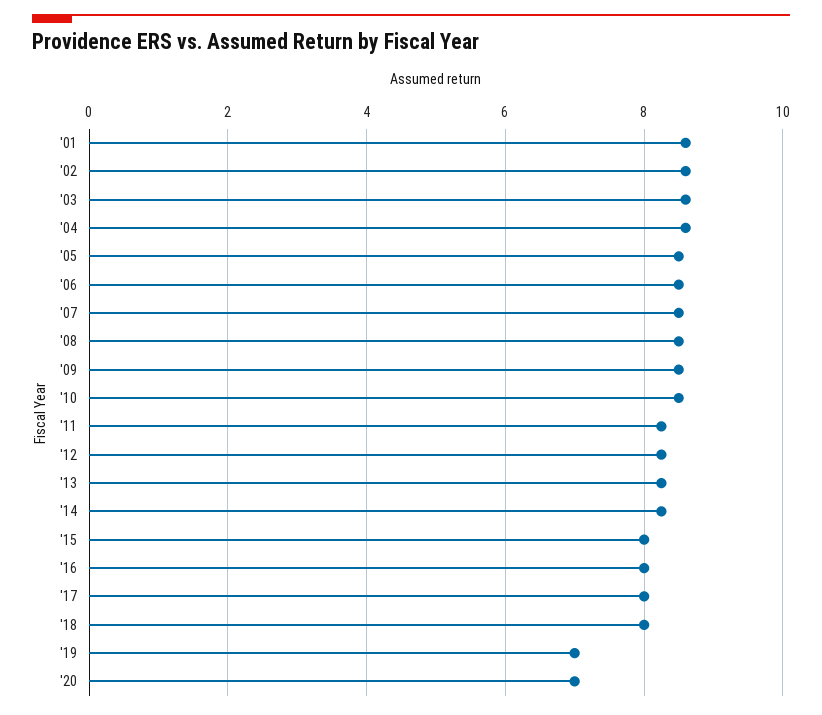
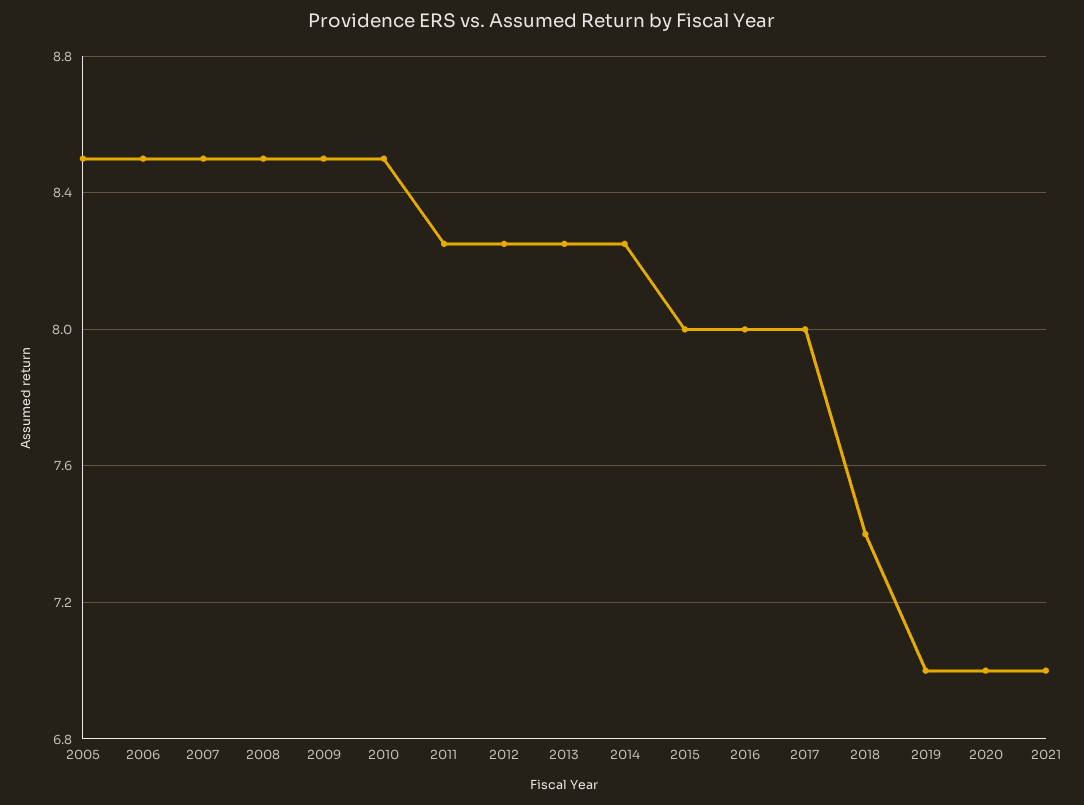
'01: 8.6 -> none
'02: 8.6 -> none
'03: 8.6 -> none
'04: 8.6 -> none
'18: 8 -> 7.4
2021: none -> 7

